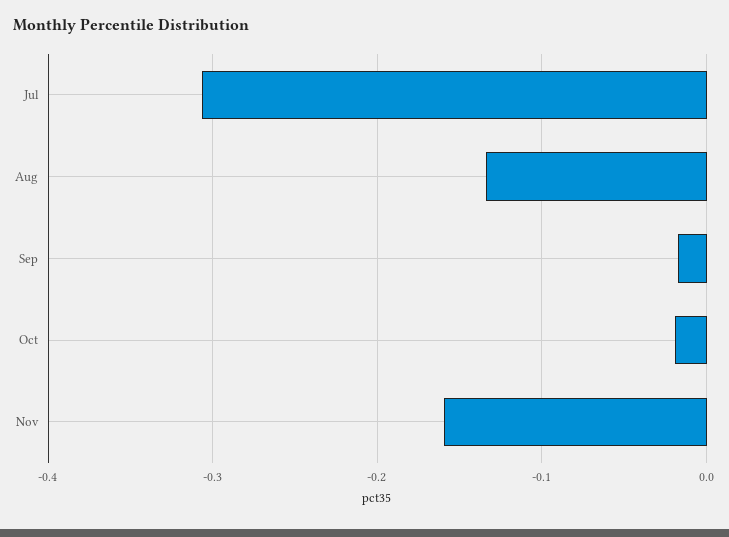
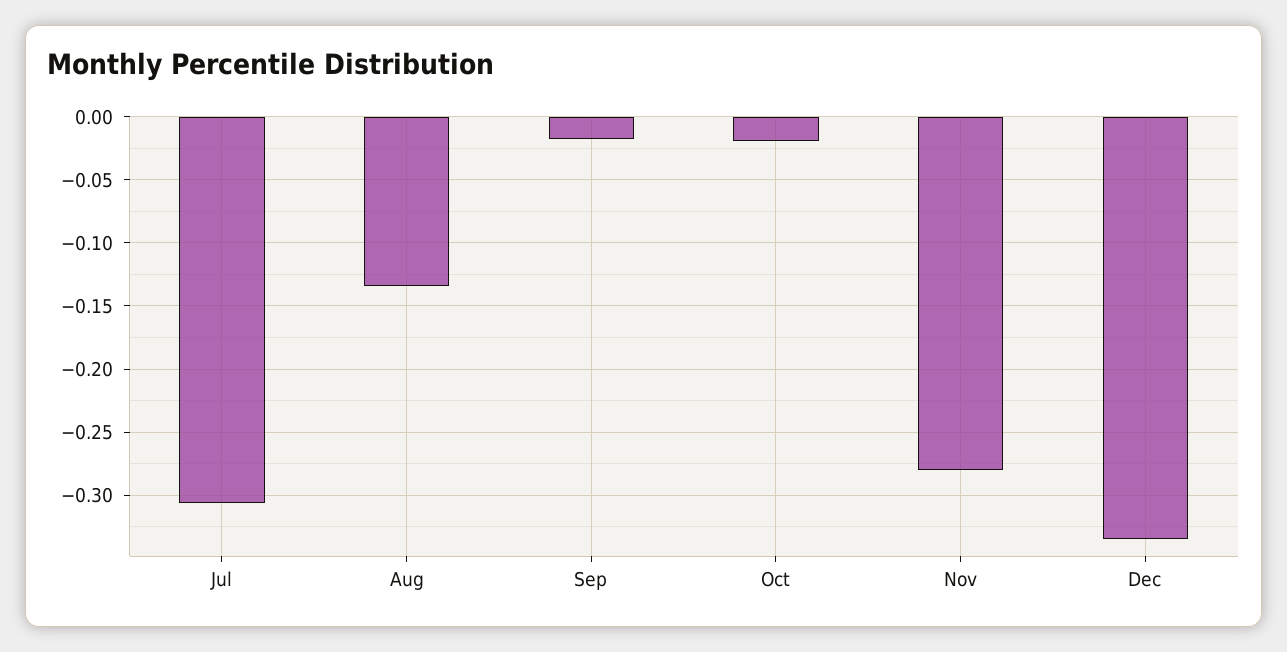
Nov: -0.16 -> -0.28
Dec: none -> -0.335

